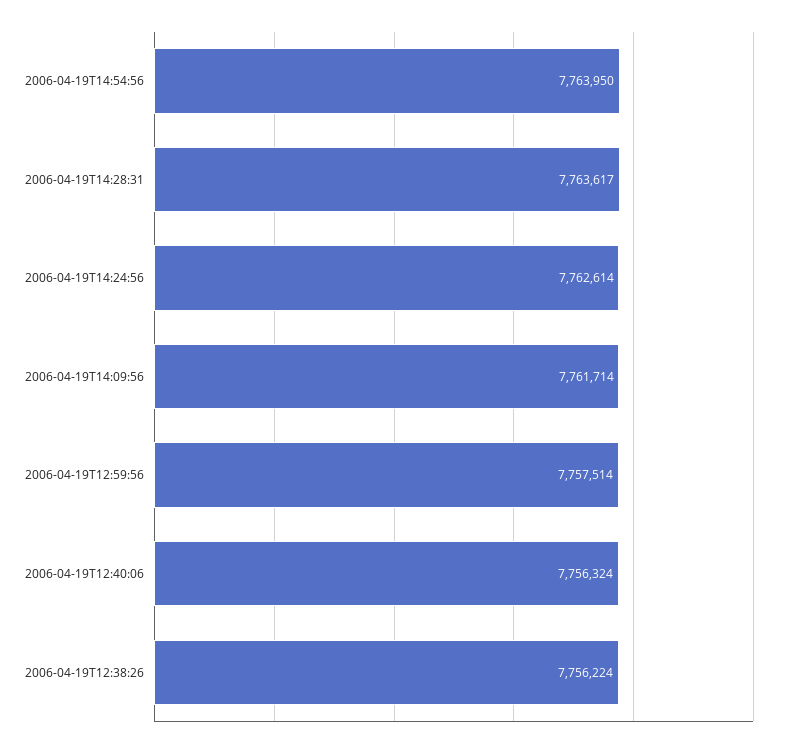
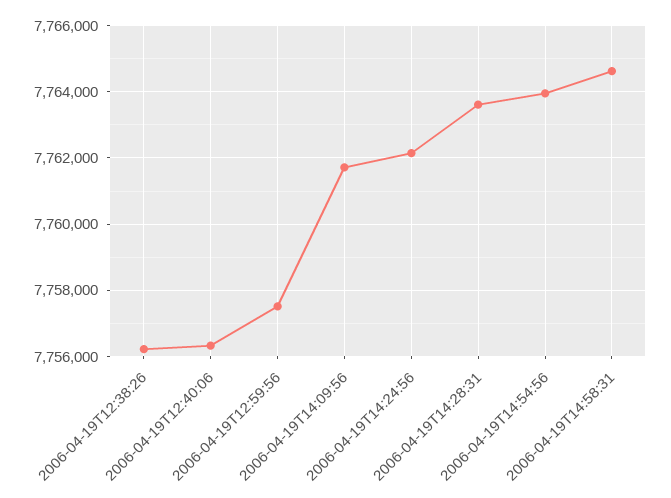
2006-04-19T14:24:56: 7762614 -> 7762200
2006-04-19T14:58:31: none -> 7764600

